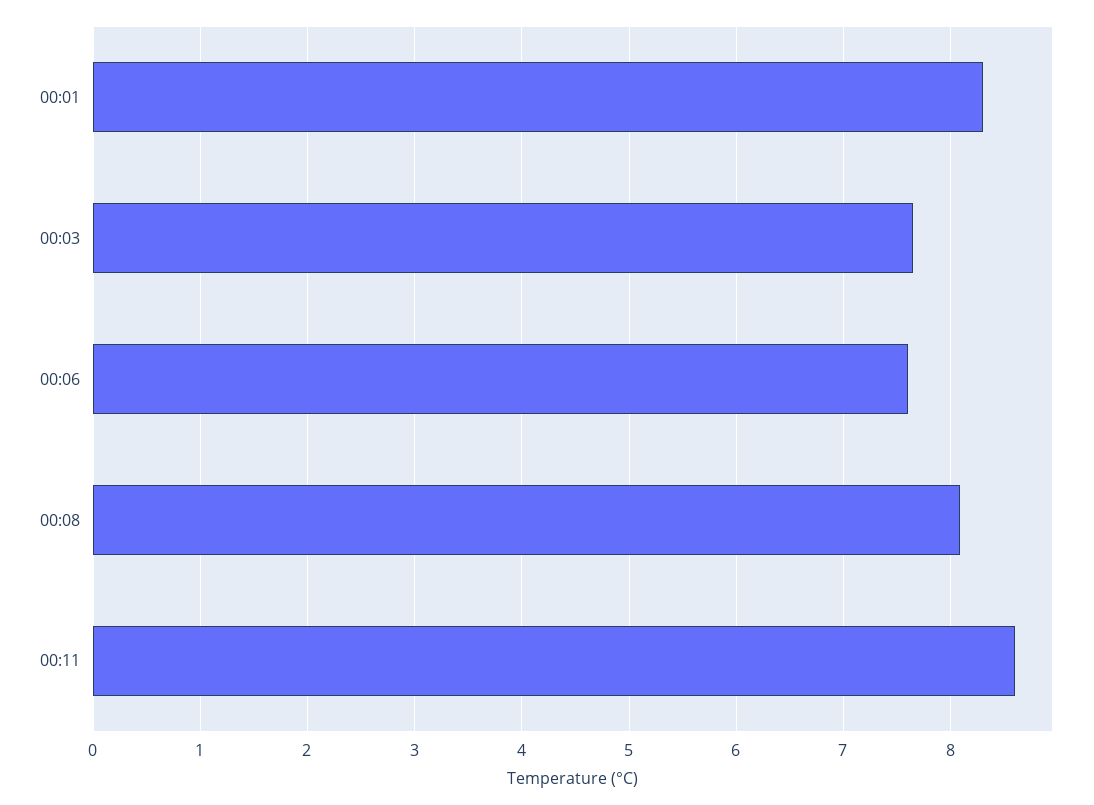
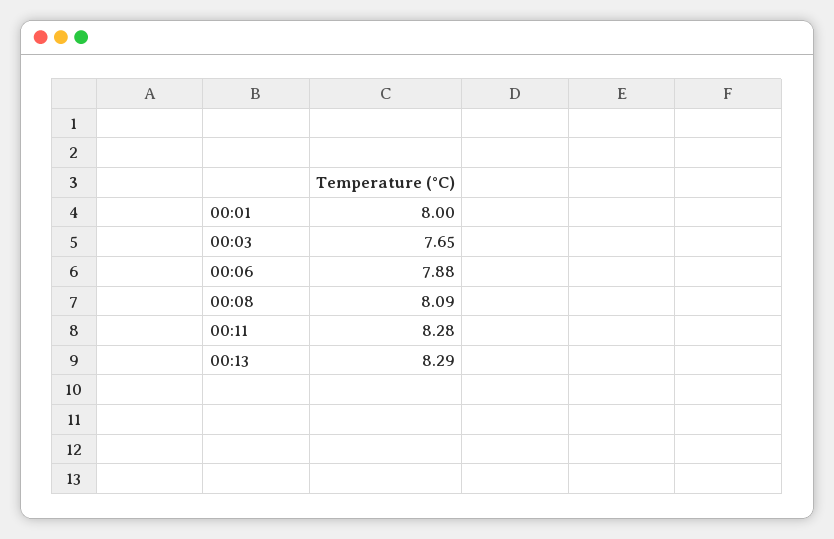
00:01: 8.3 -> 8
00:06: 7.6 -> 7.88
00:11: 8.6 -> 8.28
00:13: none -> 8.29

